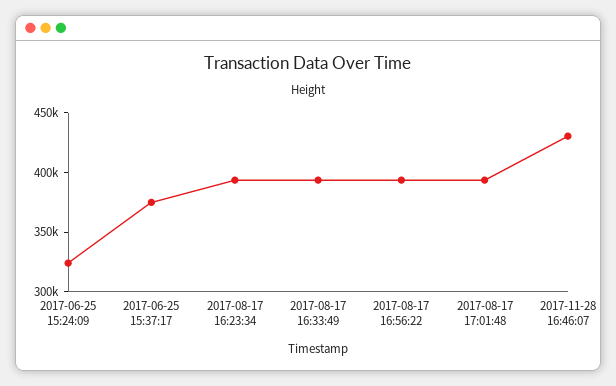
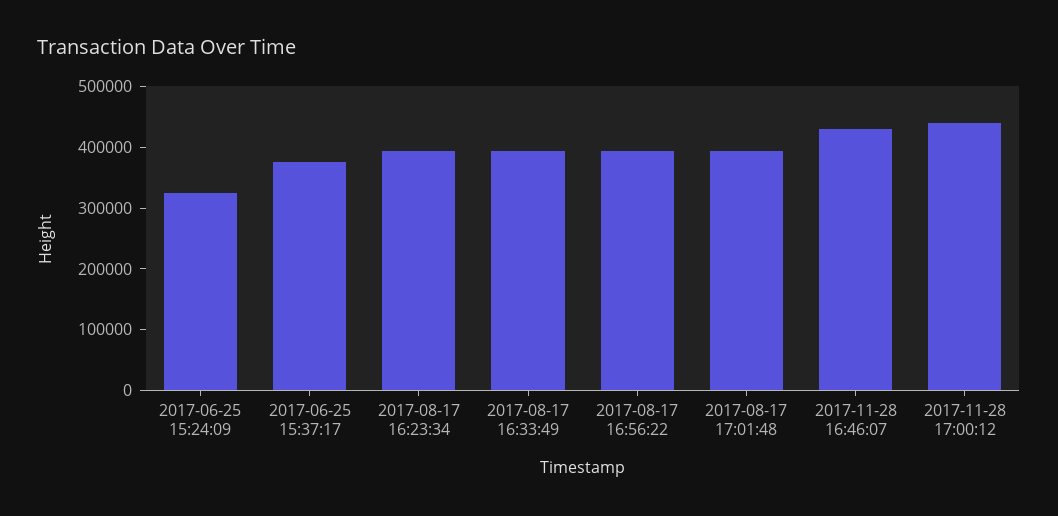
2017-11-28 17:00:12: none -> 440000

